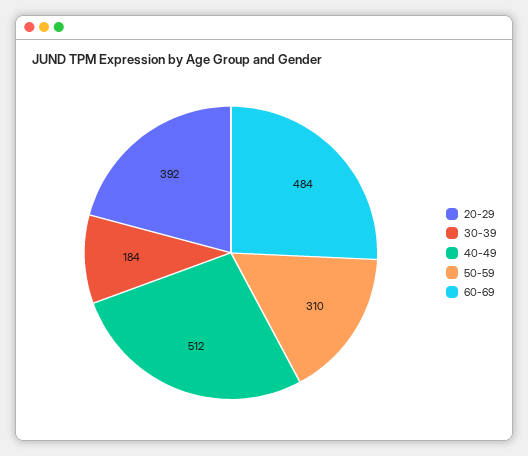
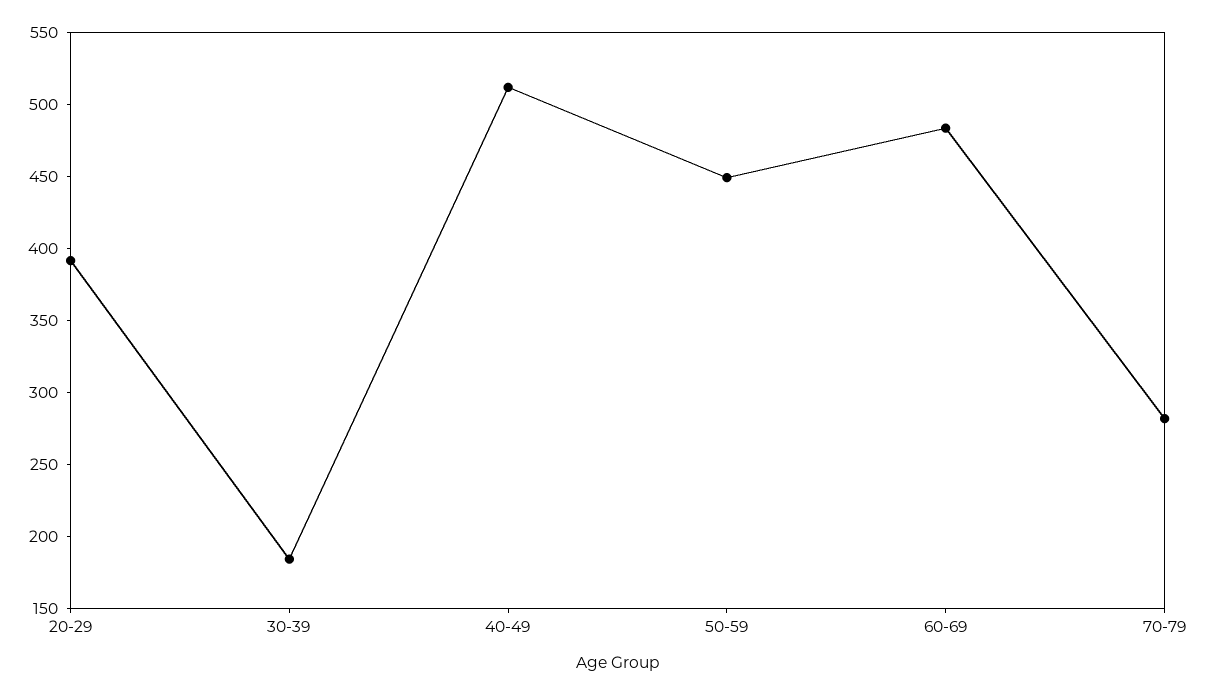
50-59: 310 -> 450
70-79: none -> 280

